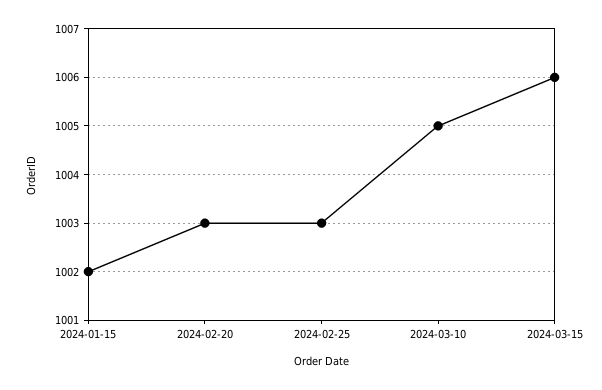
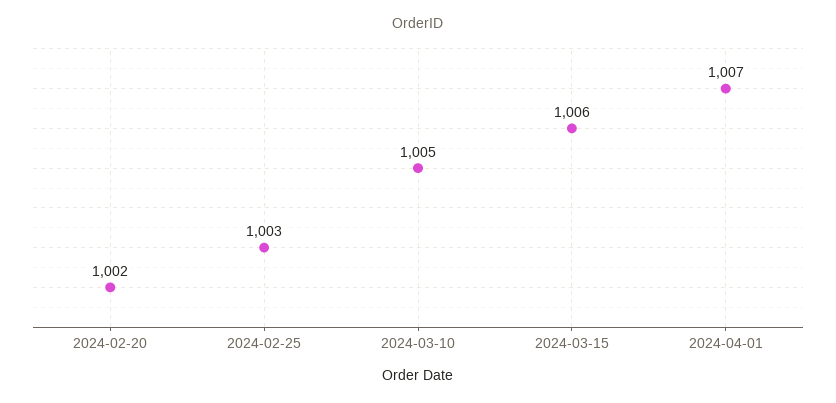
2024-01-15: 1002 -> none
2024-02-20: 1003 -> 1002
2024-04-01: none -> 1007

